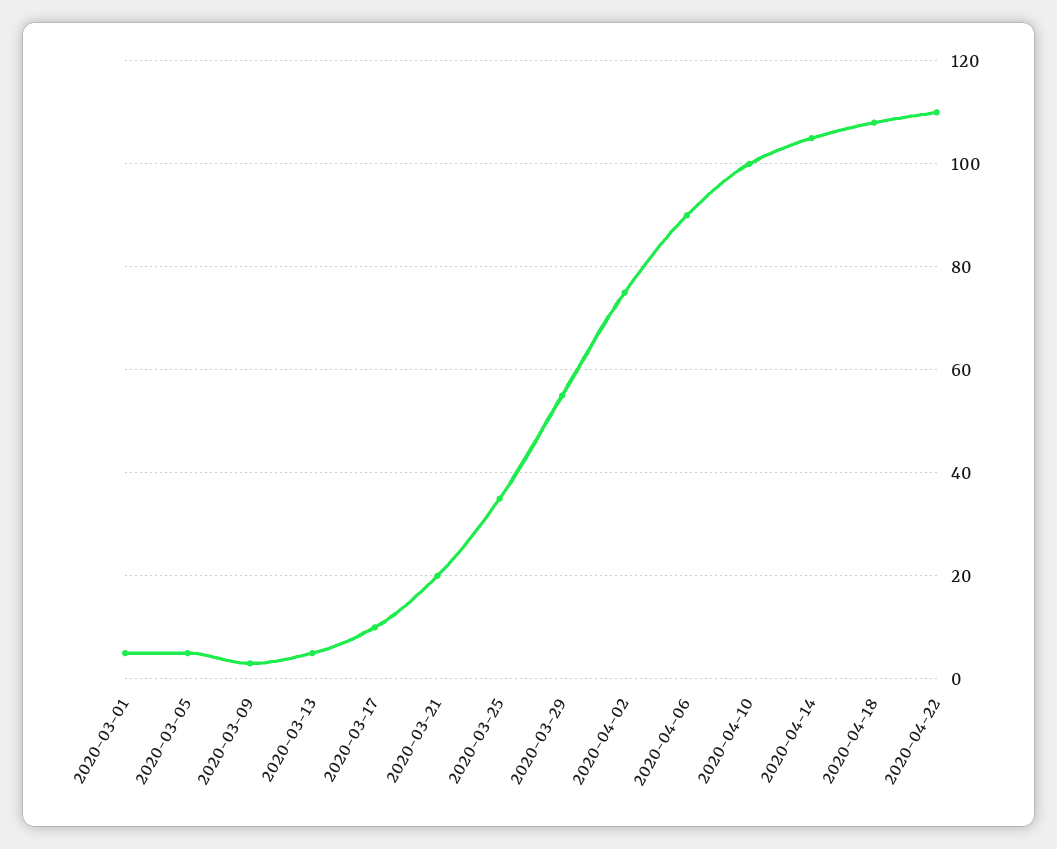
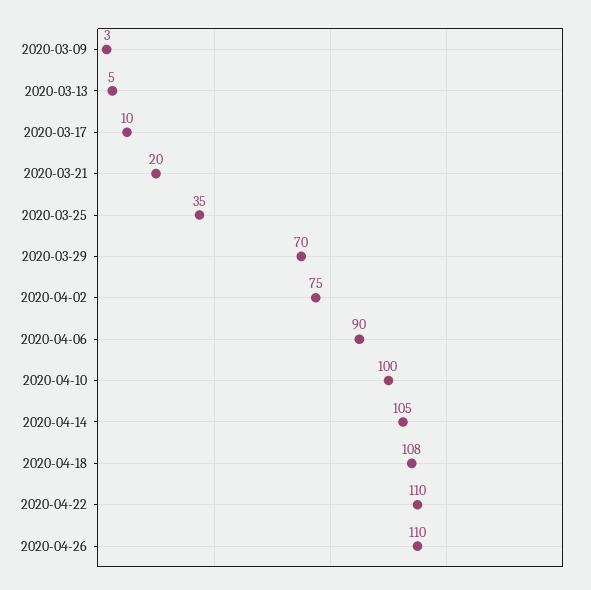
2020-03-01: 5 -> none
2020-03-05: 5 -> none
2020-03-29: 55 -> 70
2020-04-26: none -> 110

